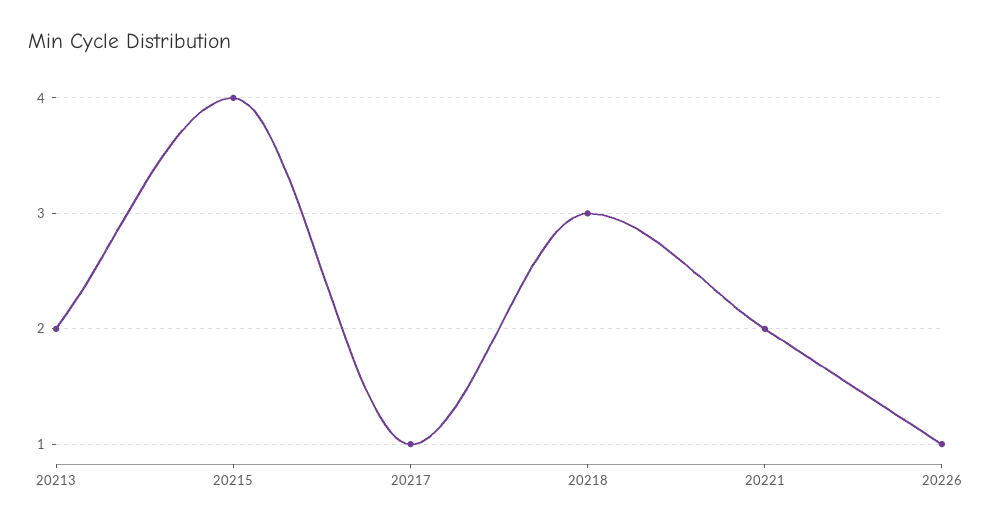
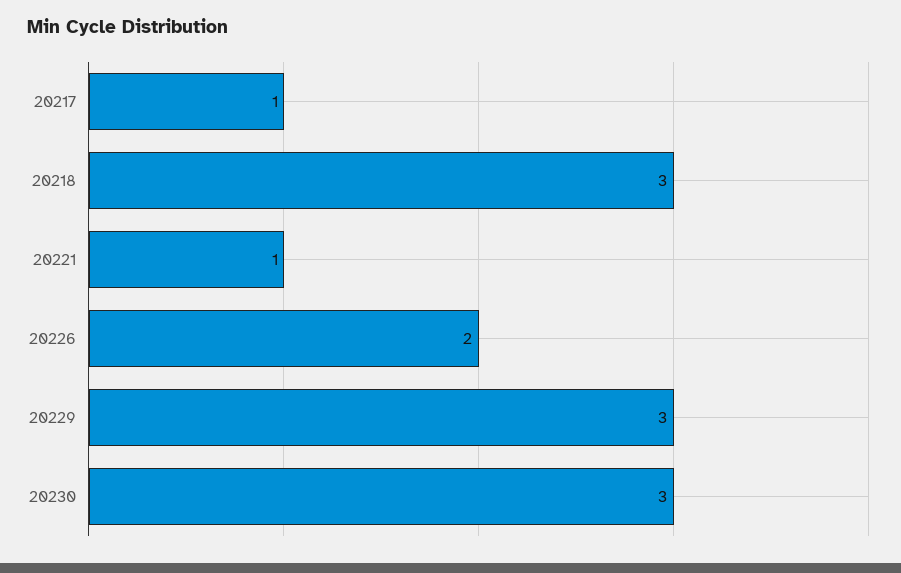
20213: 2 -> none
20215: 4 -> none
20221: 2 -> 1
20226: 1 -> 2
20229: none -> 3
20230: none -> 3

